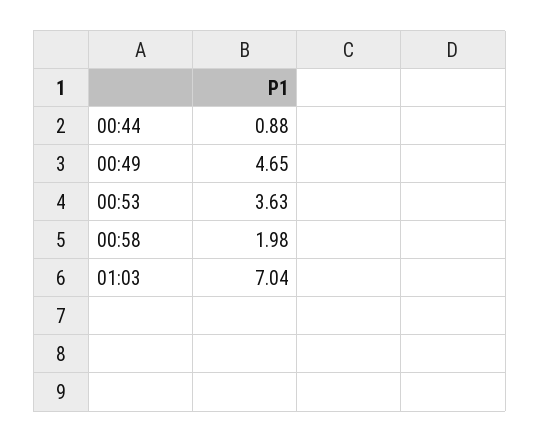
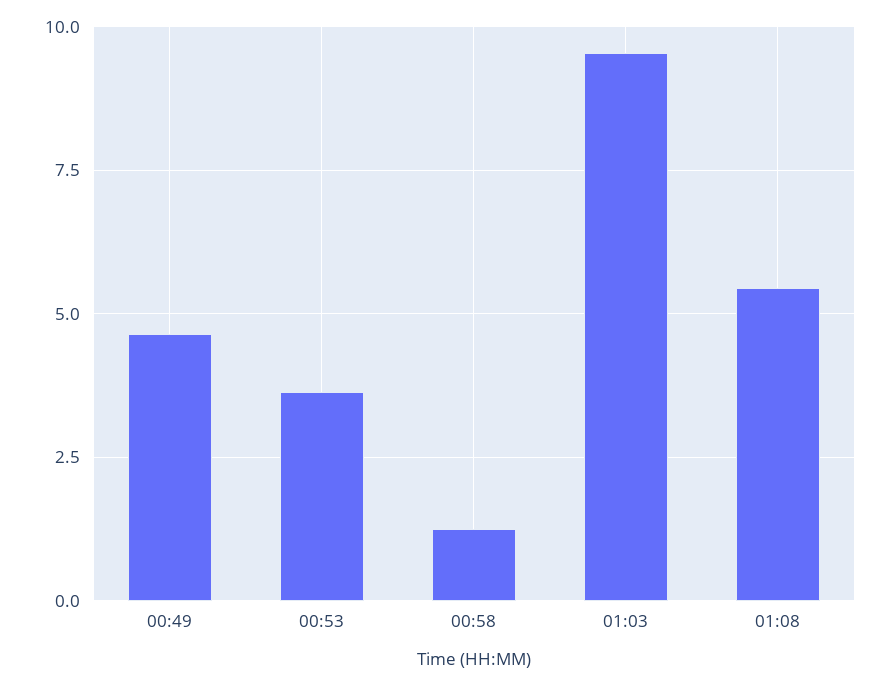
00:44: 0.88 -> none
00:58: 1.98 -> 1.25
01:03: 7.04 -> 9.5
01:08: none -> 5.5

